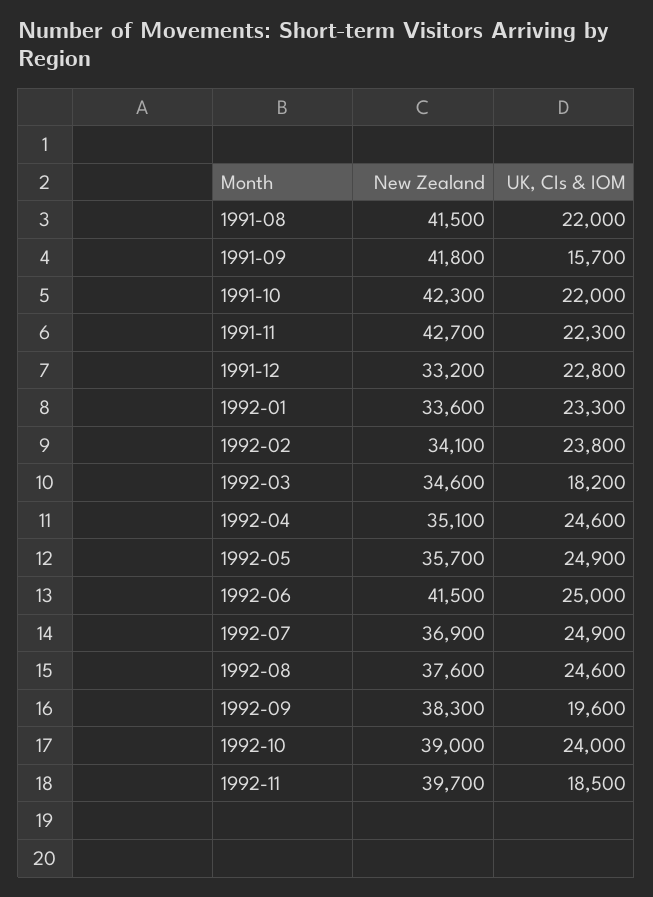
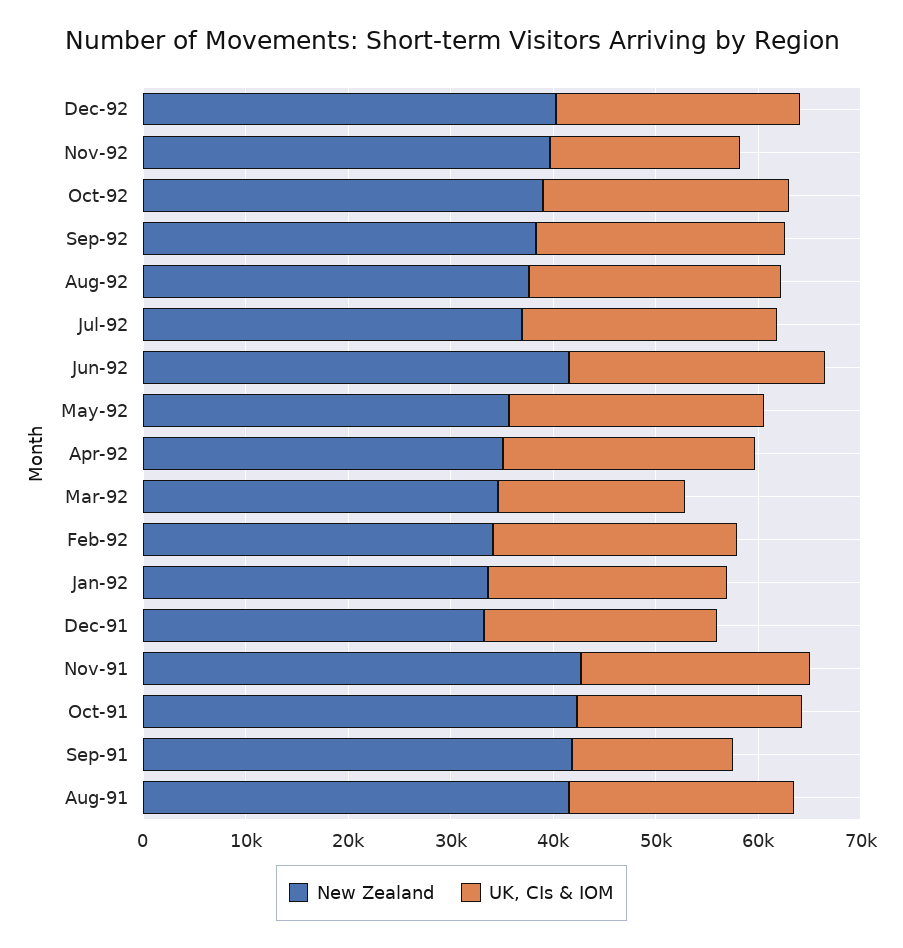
UK, CIs & IOM, 1992-09: 19600 -> 24000
New Zealand, Dec-92: none -> 40000
UK, CIs & IOM, Dec-92: none -> 24000

